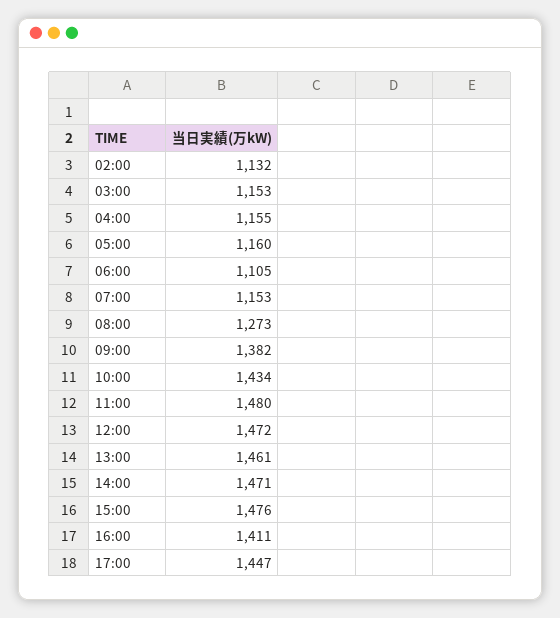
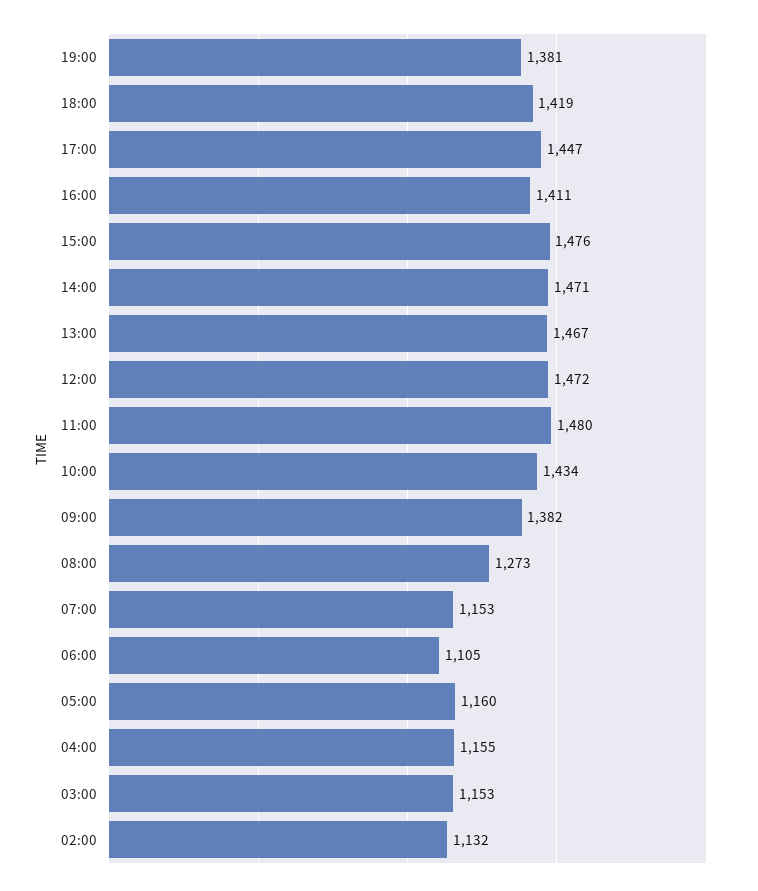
13:00: 1461 -> 1467
19:00: none -> 1381
18:00: none -> 1419

